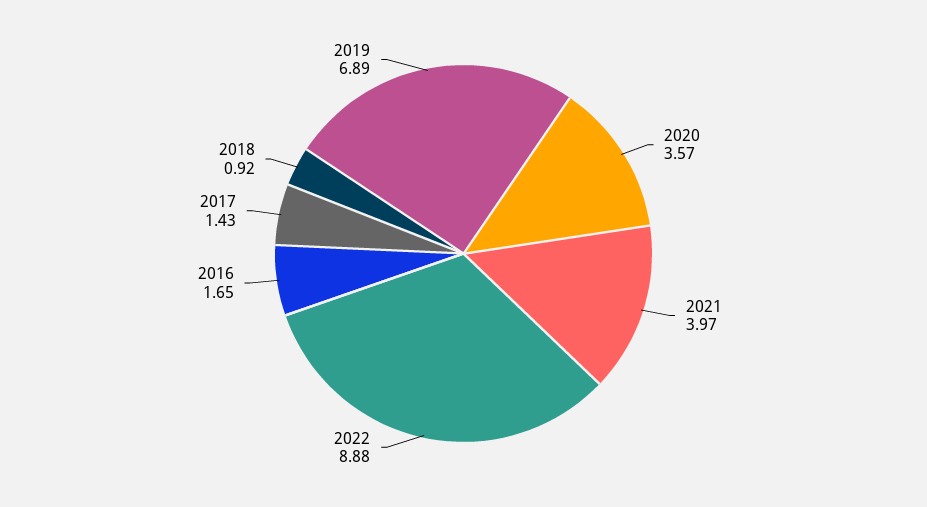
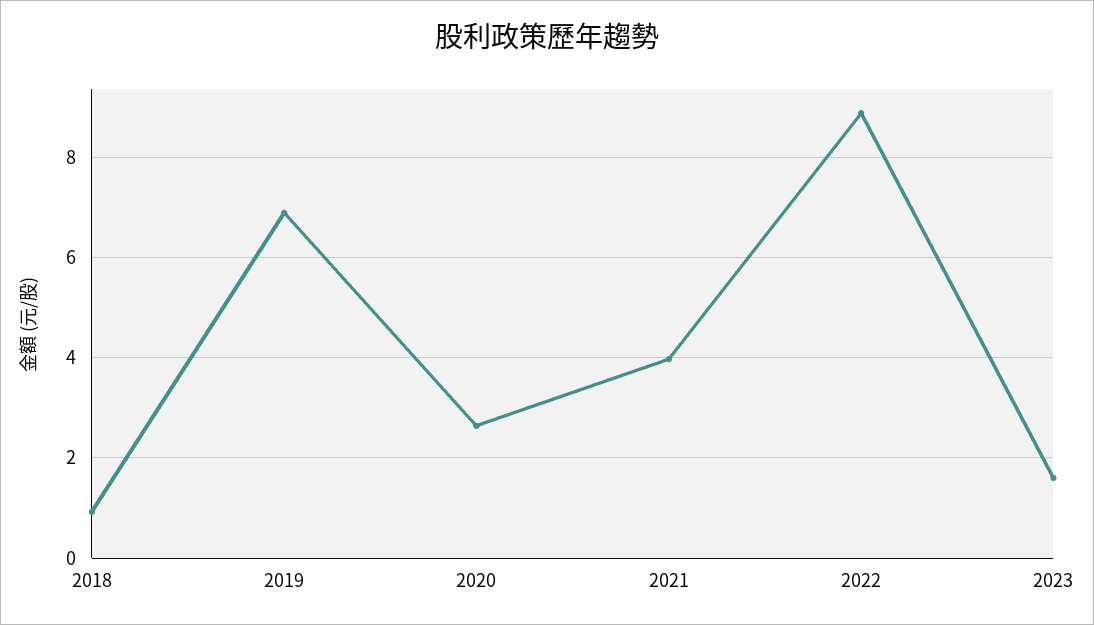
2020: 3.57 -> 2.6
2016: 1.65 -> none
2017: 1.43 -> none
2023: none -> 1.6

